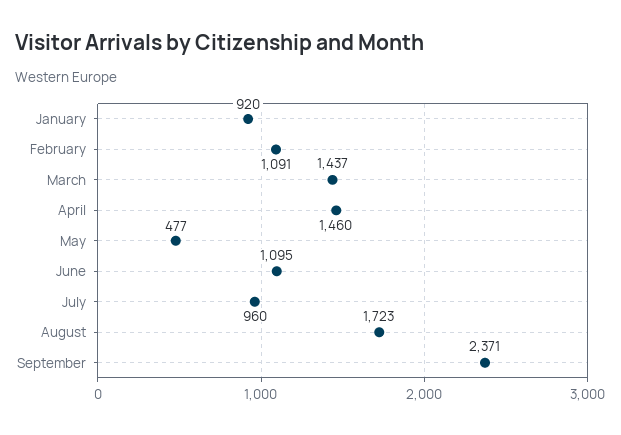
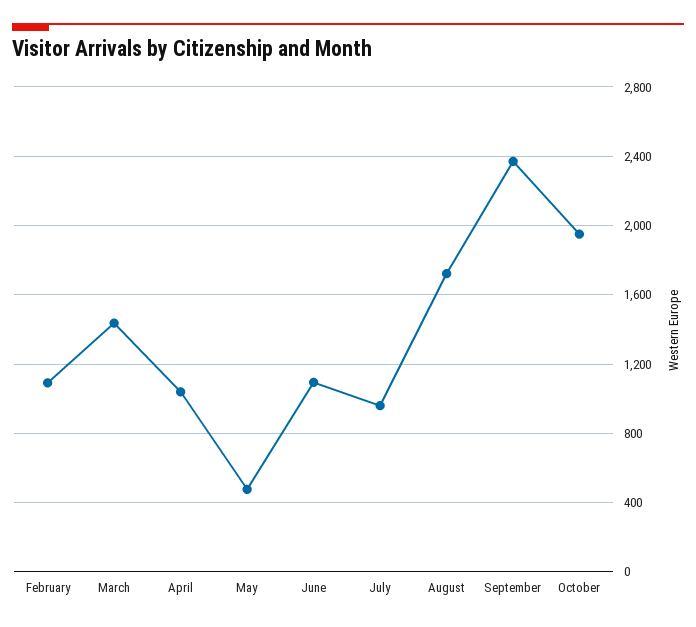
January: 920 -> none
April: 1460 -> 1050
October: none -> 1950

